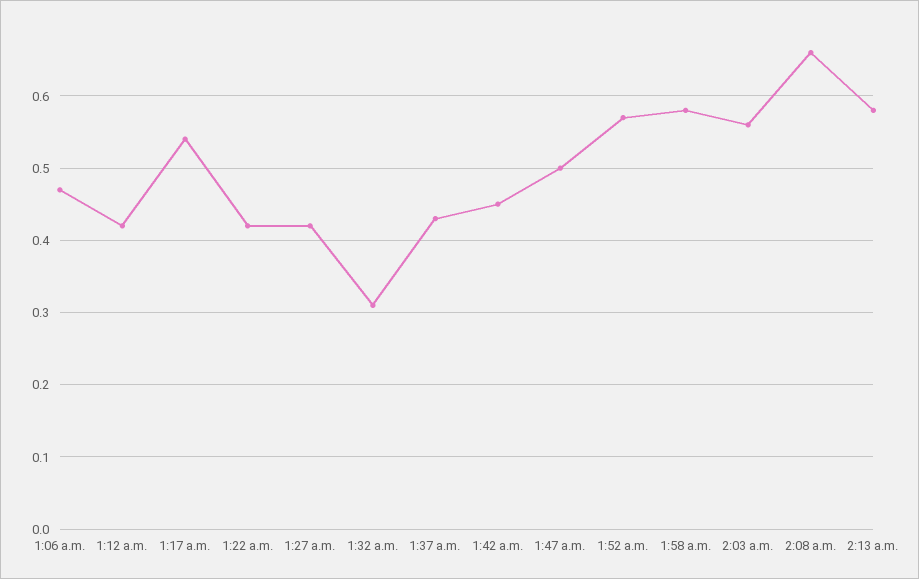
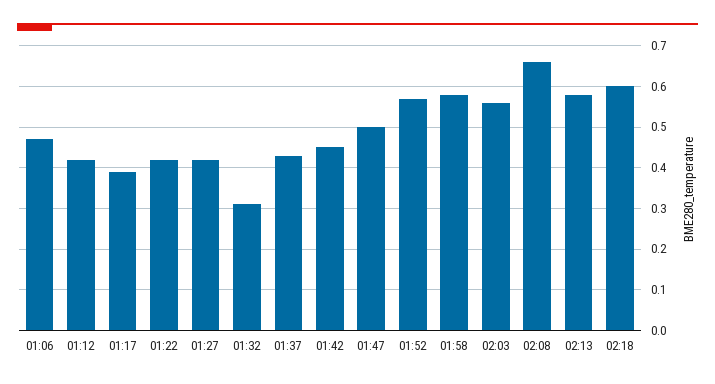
1:17 a.m.: 0.54 -> 0.4
02:18: none -> 0.6

